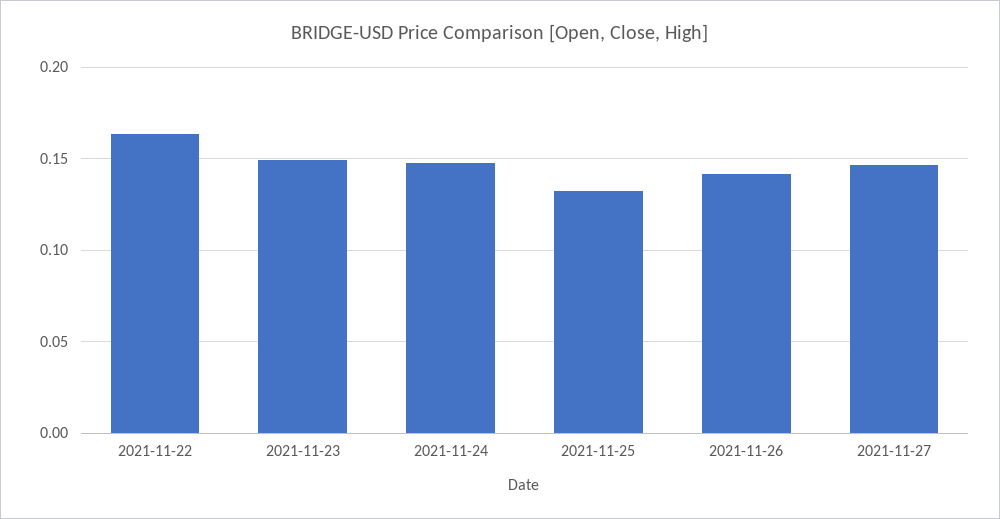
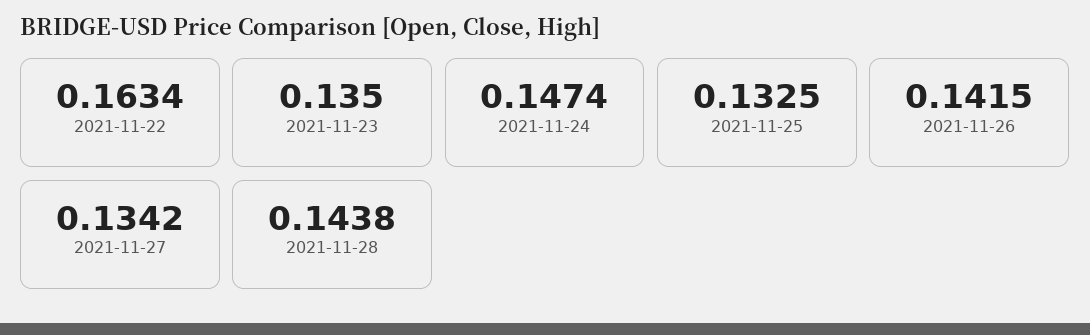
2021-11-23: 0.15 -> 0.135
2021-11-27: 0.145 -> 0.1342
2021-11-28: none -> 0.1438

